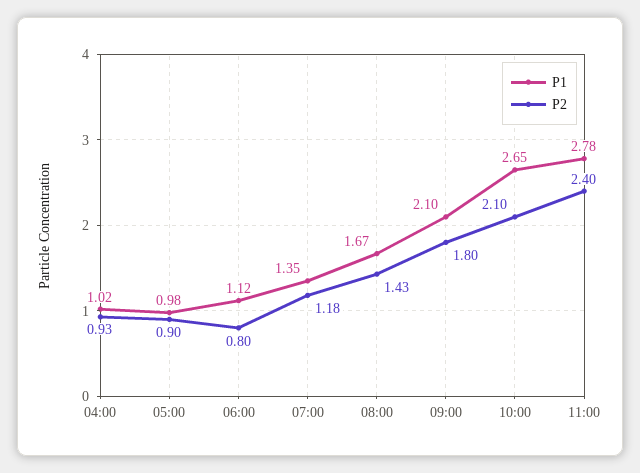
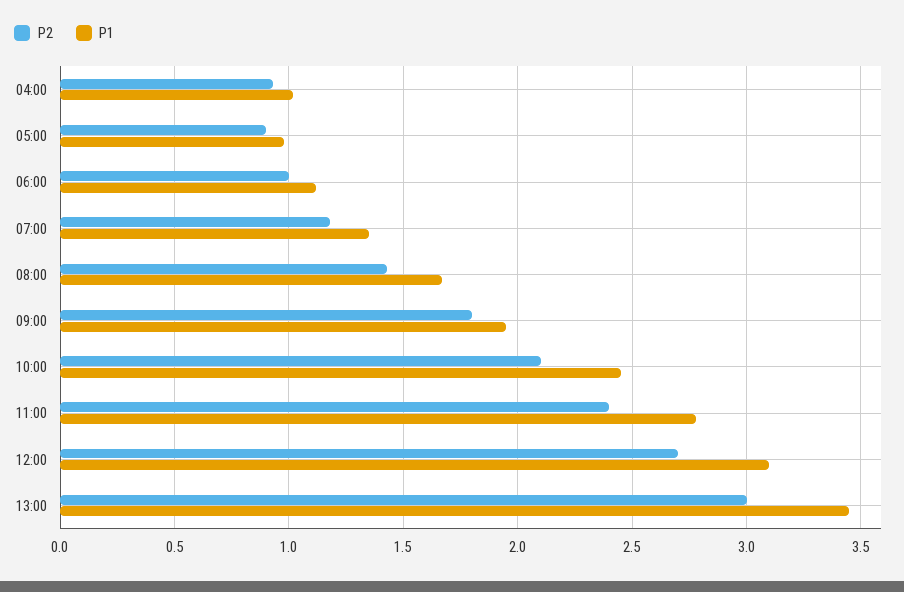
P2, 06:00: 0.8 -> 1
P1, 09:00: 2.1 -> 1.95
P1, 10:00: 2.65 -> 2.45
P2, 12:00: none -> 2.7
P1, 12:00: none -> 3.1
P2, 13:00: none -> 3
P1, 13:00: none -> 3.45

